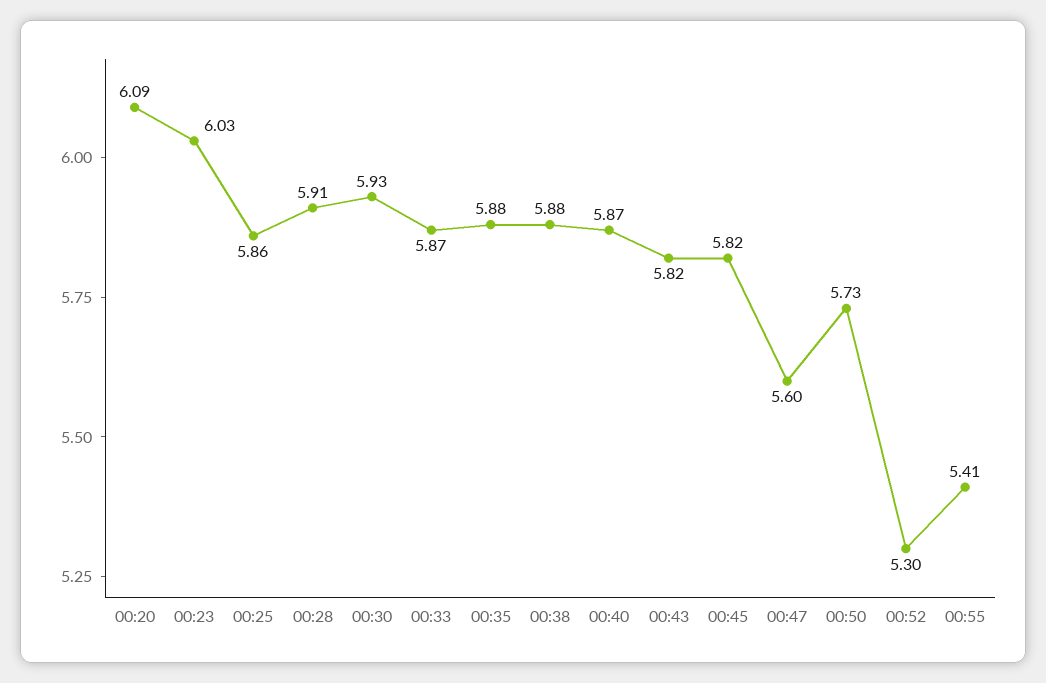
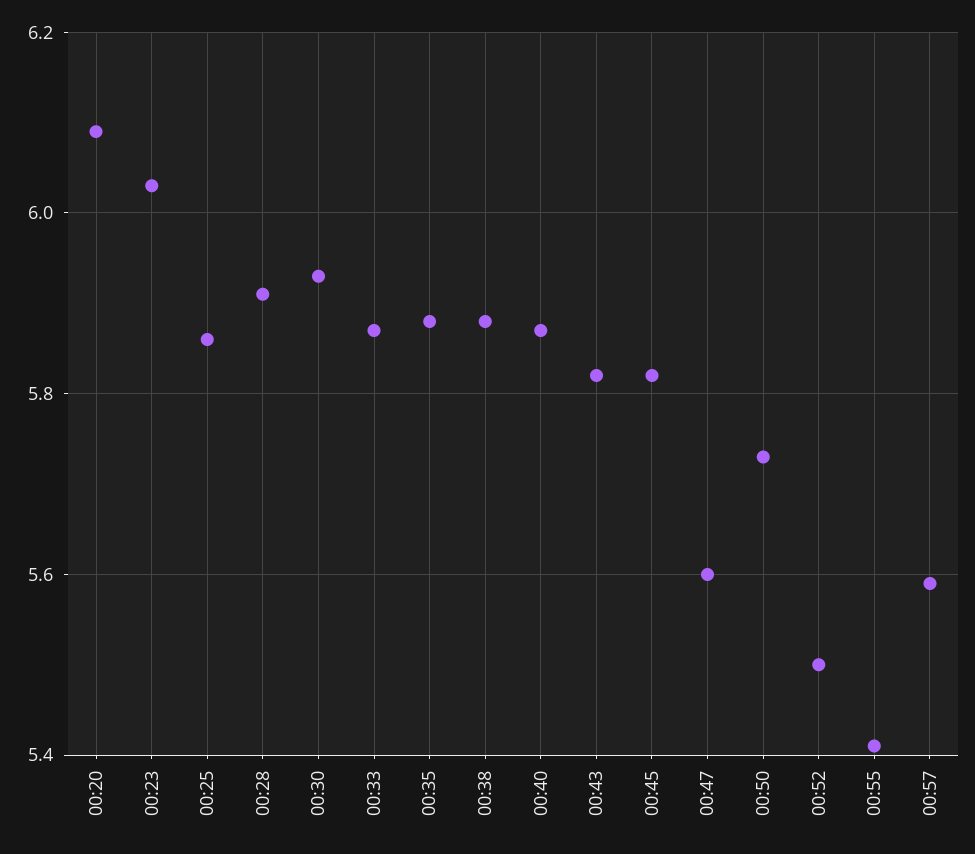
00:52: 5.3 -> 5.5
00:57: none -> 5.6

